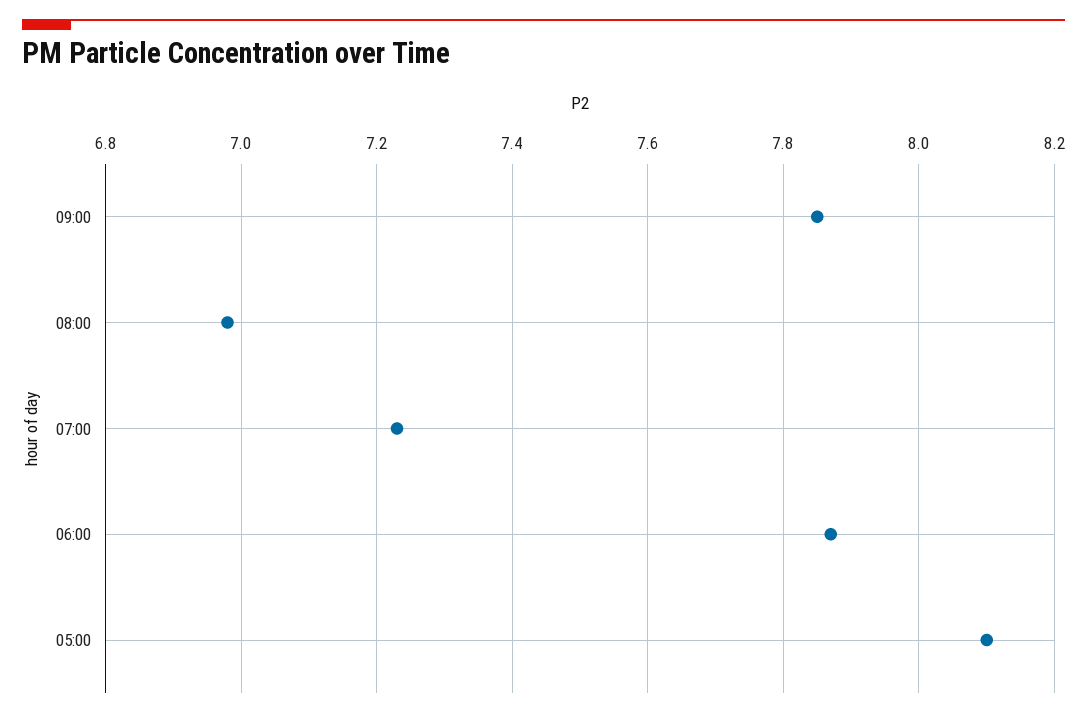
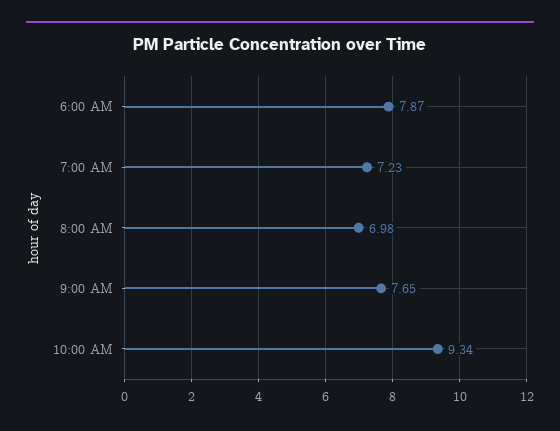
09:00: 7.85 -> 7.65
05:00: 8.1 -> none
10:00 AM: none -> 9.34

